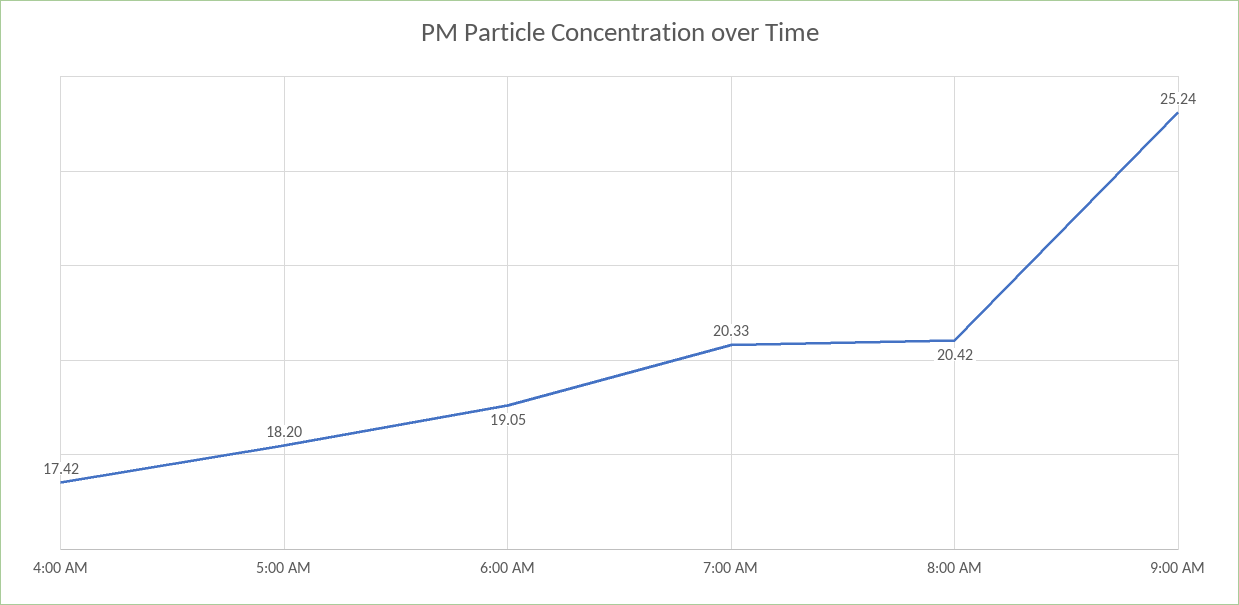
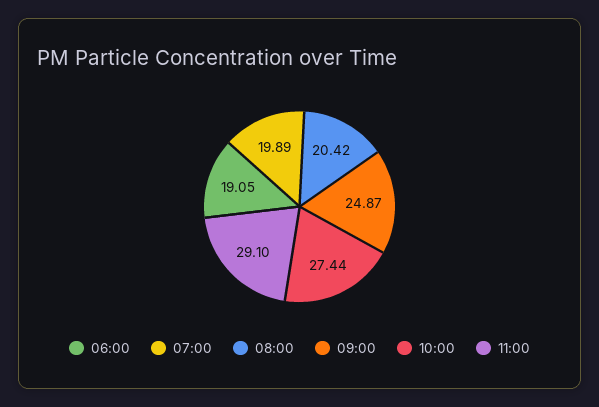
4:00 AM: 17.42 -> none
5:00 AM: 18.2 -> none
7:00 AM: 20.33 -> 19.89
9:00 AM: 25.24 -> 24.87
10:00: none -> 27.44
11:00: none -> 29.1

